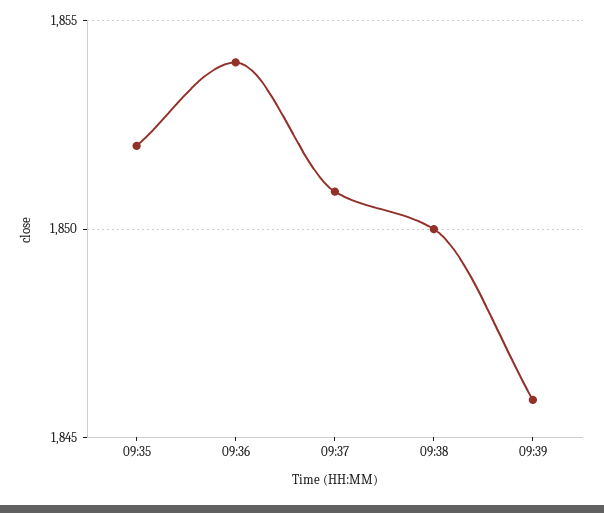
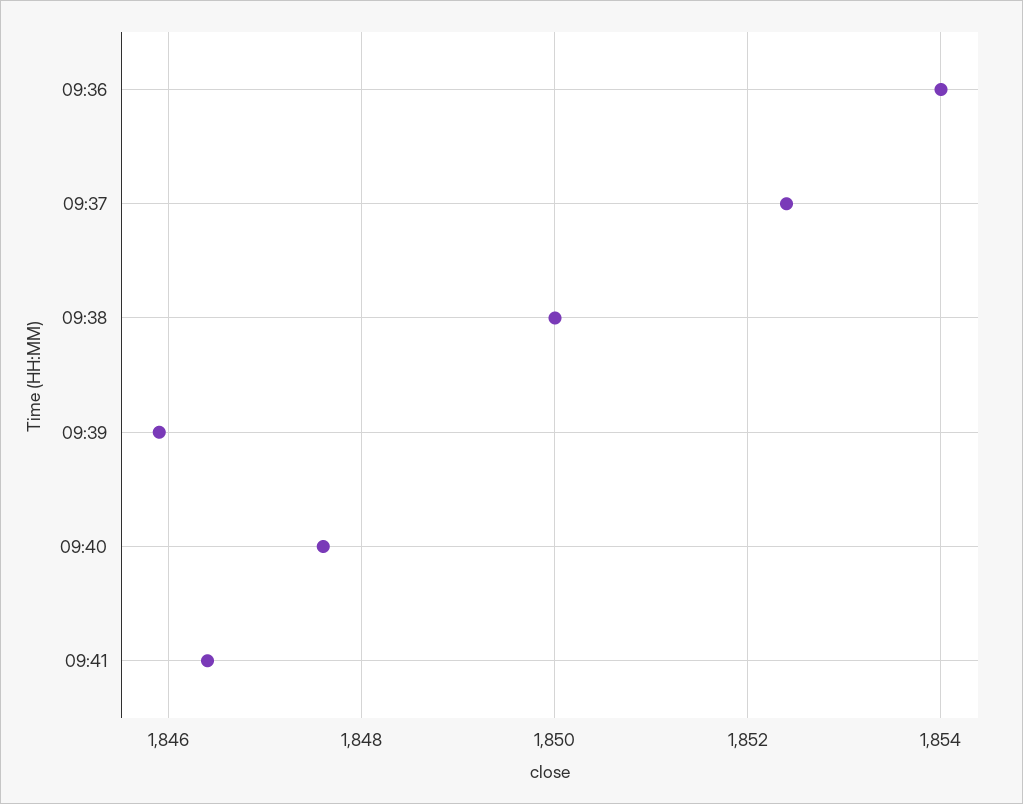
09:35: 1852 -> none
09:37: 1851 -> 1852.5
09:40: none -> 1847.5
09:41: none -> 1846.5

